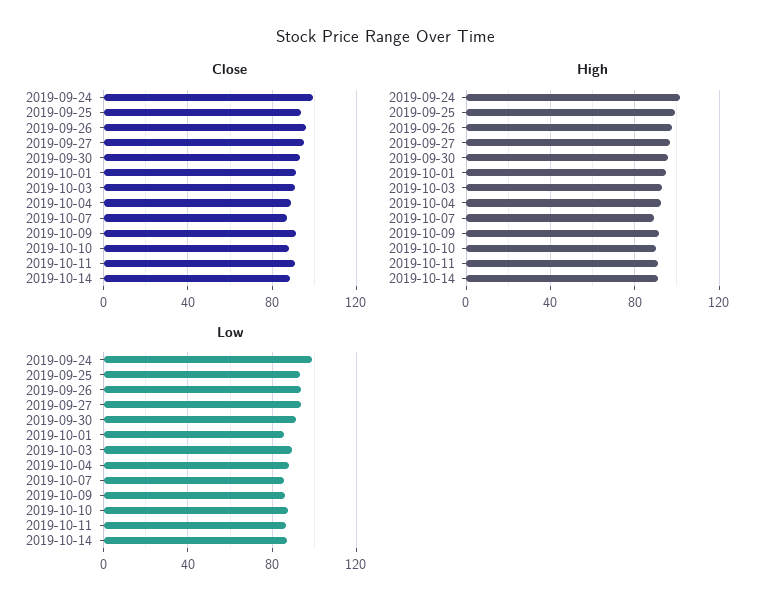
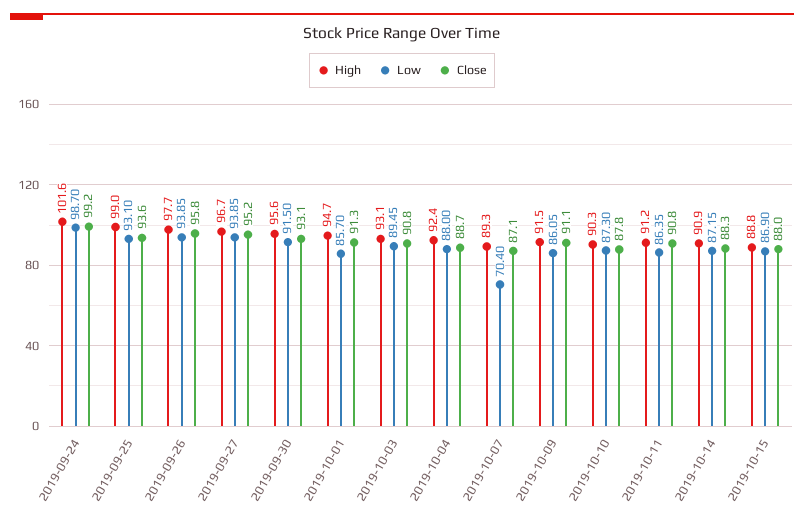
Low, 2019-10-07: 85 -> 70.4
High, 2019-10-15: none -> 88.8
Low, 2019-10-15: none -> 86.9
Close, 2019-10-15: none -> 88

